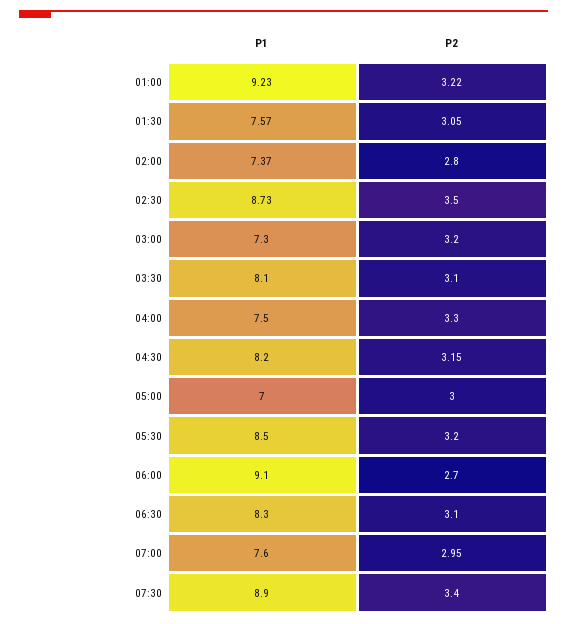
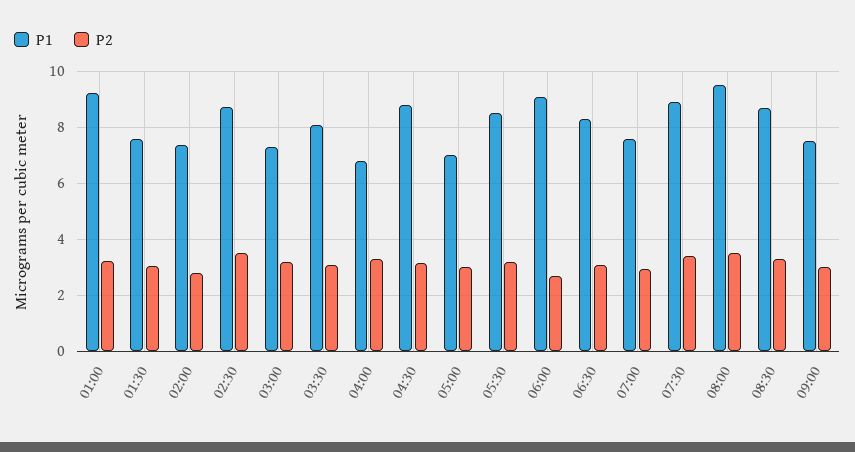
P1, 04:00: 7.5 -> 6.75
P1, 04:30: 8.2 -> 8.75
P1, 08:00: none -> 9.5
P2, 08:00: none -> 3.5
P1, 08:30: none -> 8.75
P2, 08:30: none -> 3.25
P1, 09:00: none -> 7.5
P2, 09:00: none -> 3

